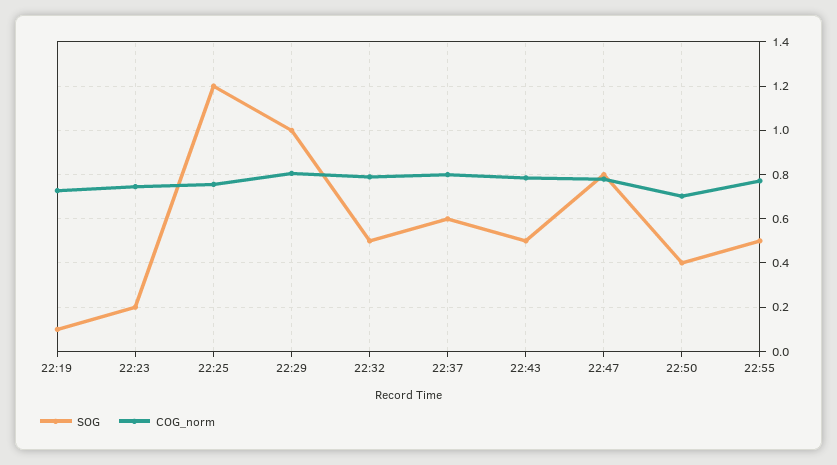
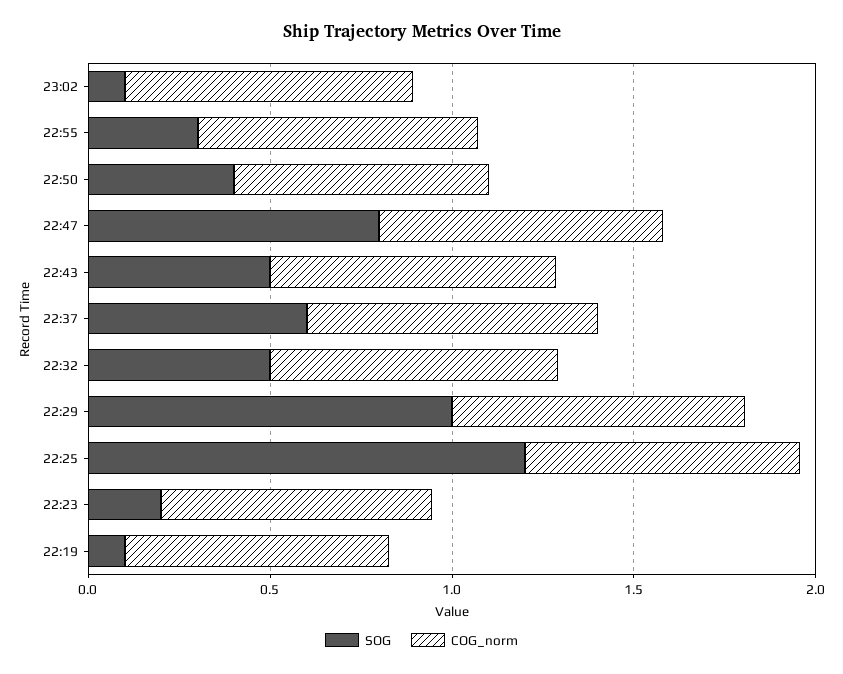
SOG, 22:55: 0.5 -> 0.3
SOG, 23:02: none -> 0.1
COG_norm, 23:02: none -> 0.8

